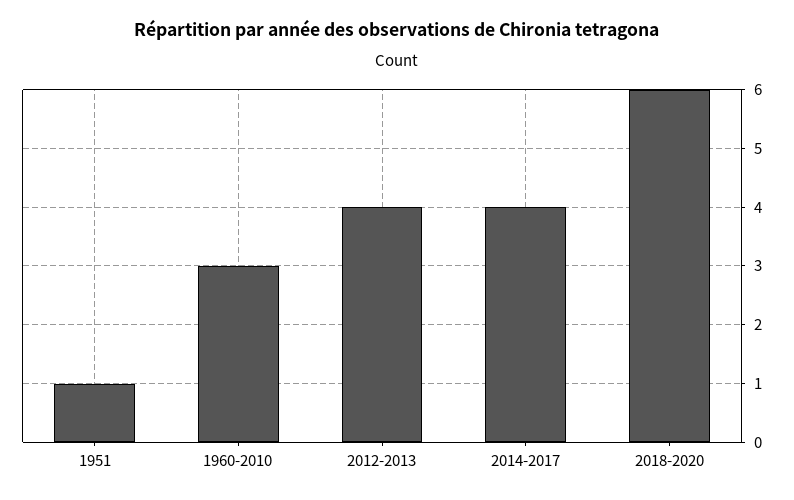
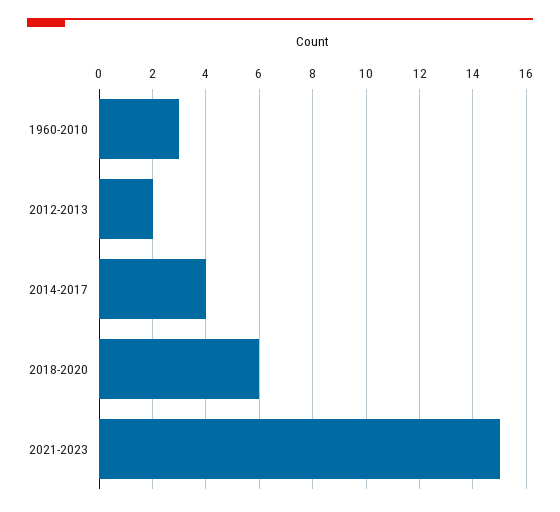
1951: 1 -> none
2012-2013: 4 -> 2
2021-2023: none -> 15

